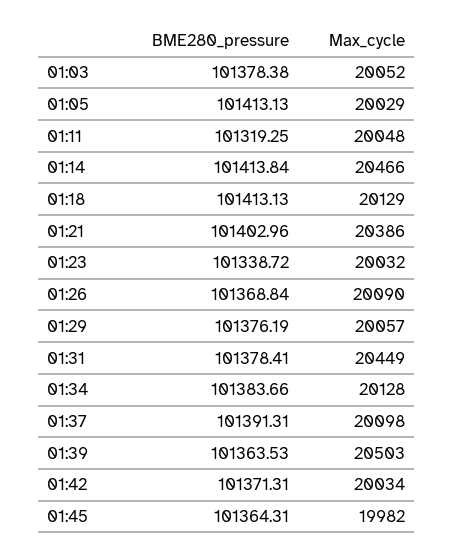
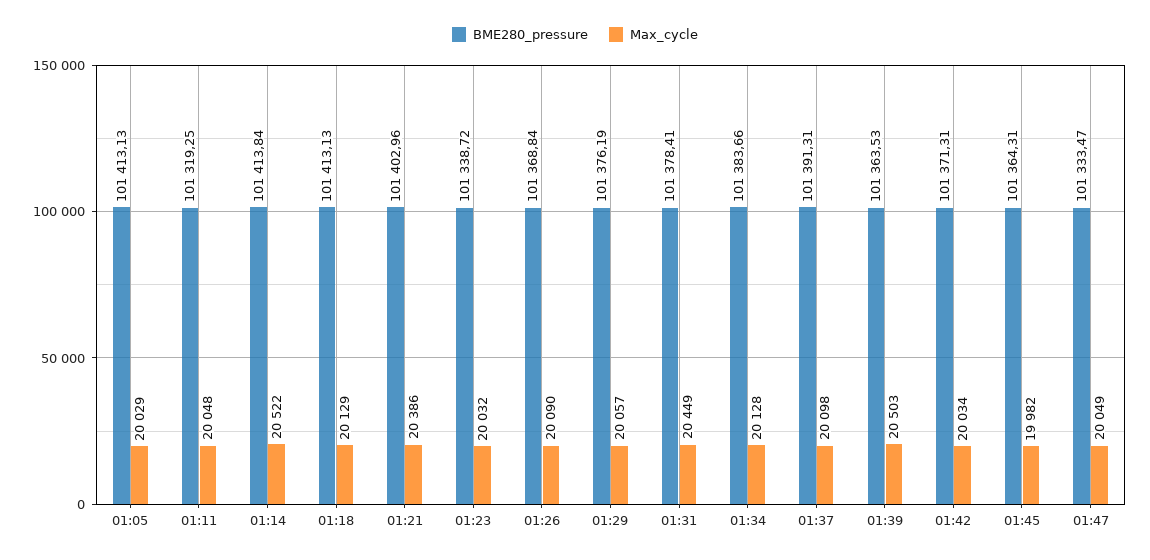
BME280_pressure, 01:03: 101378.38 -> none
Max_cycle, 01:03: 20052 -> none
Max_cycle, 01:14: 20466 -> 20522
BME280_pressure, 01:47: none -> 101333.47
Max_cycle, 01:47: none -> 20049

